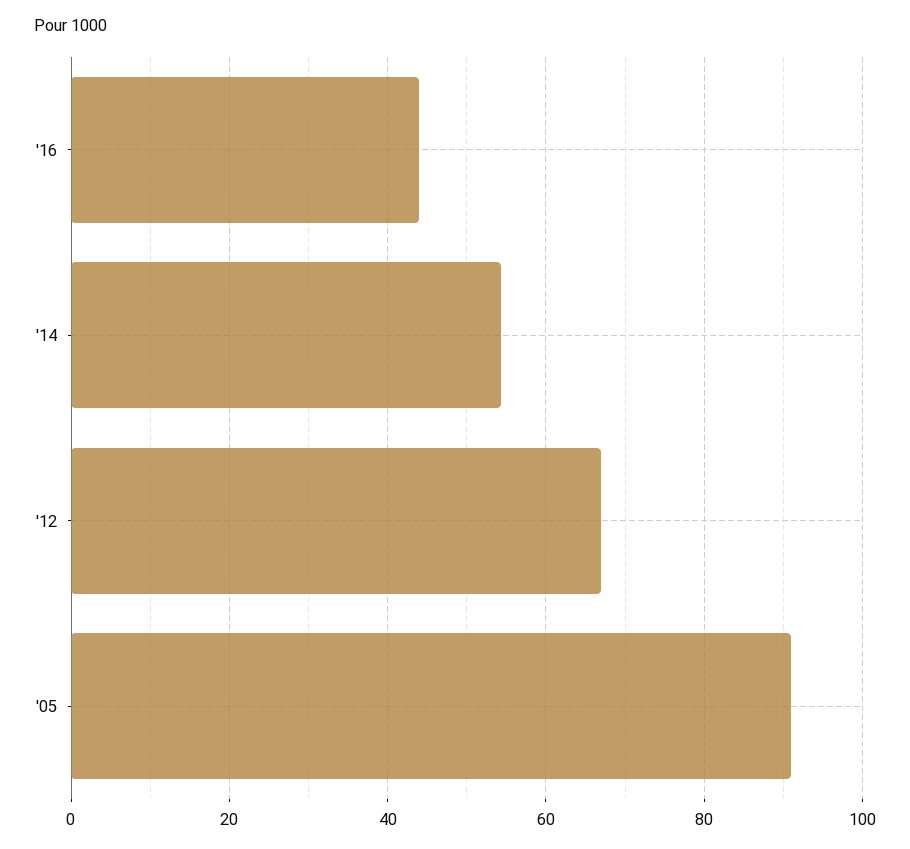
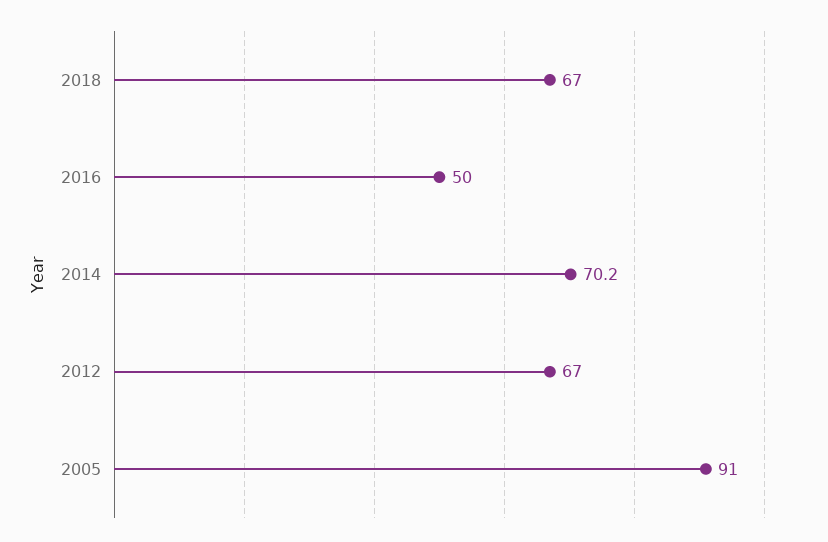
'16: 44 -> 50
'14: 54 -> 70.2
2018: none -> 67

